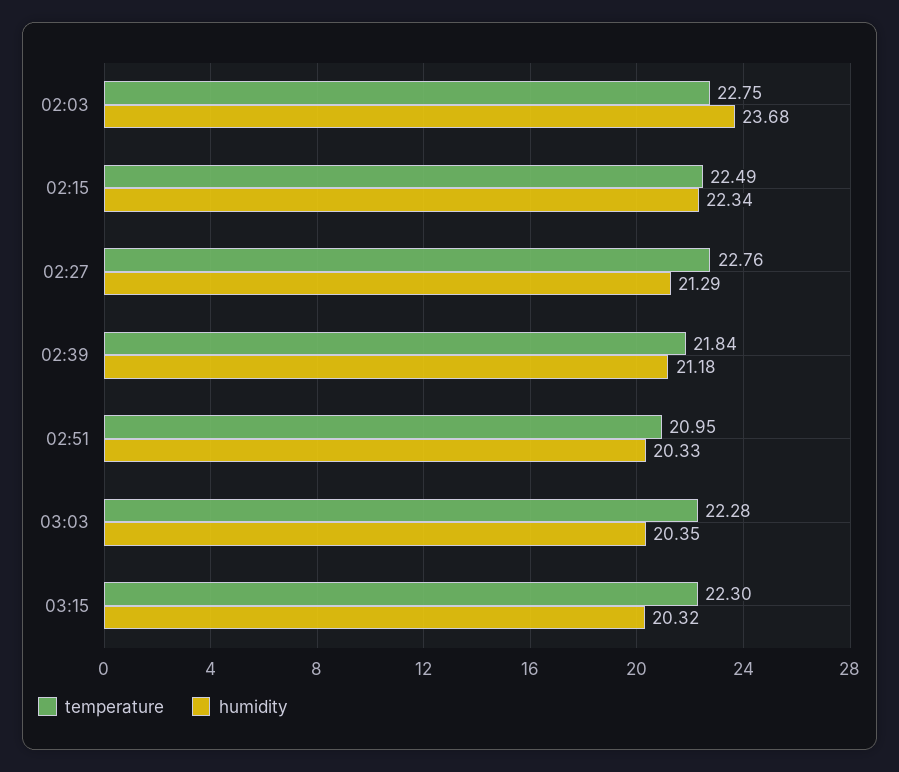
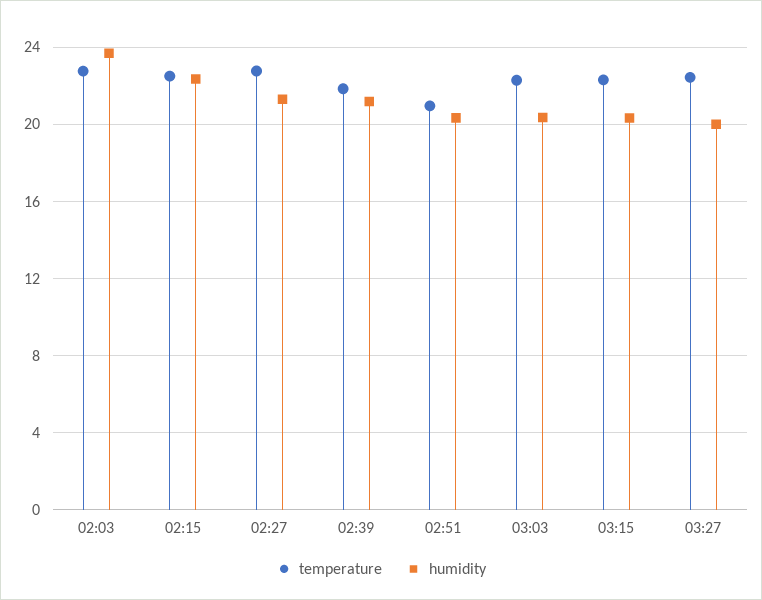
temperature, 03:27: none -> 22.5
humidity, 03:27: none -> 20

